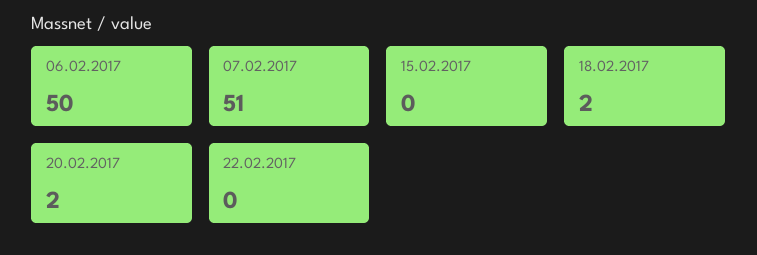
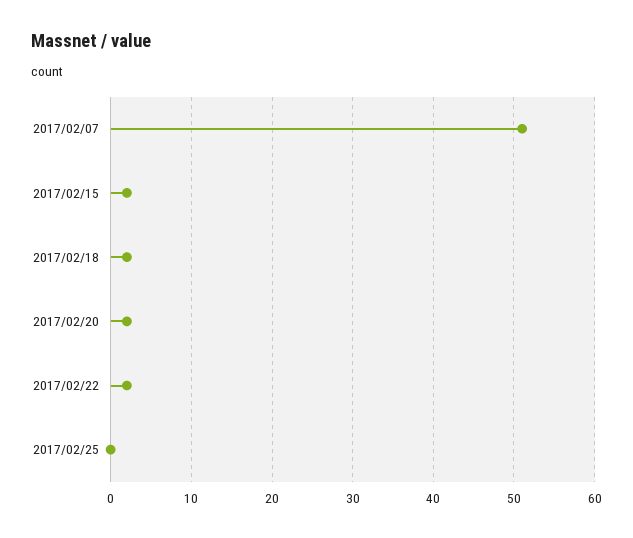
06.02.2017: 50 -> none
15.02.2017: 0 -> 2
22.02.2017: 0 -> 2
2017/02/25: none -> 0

